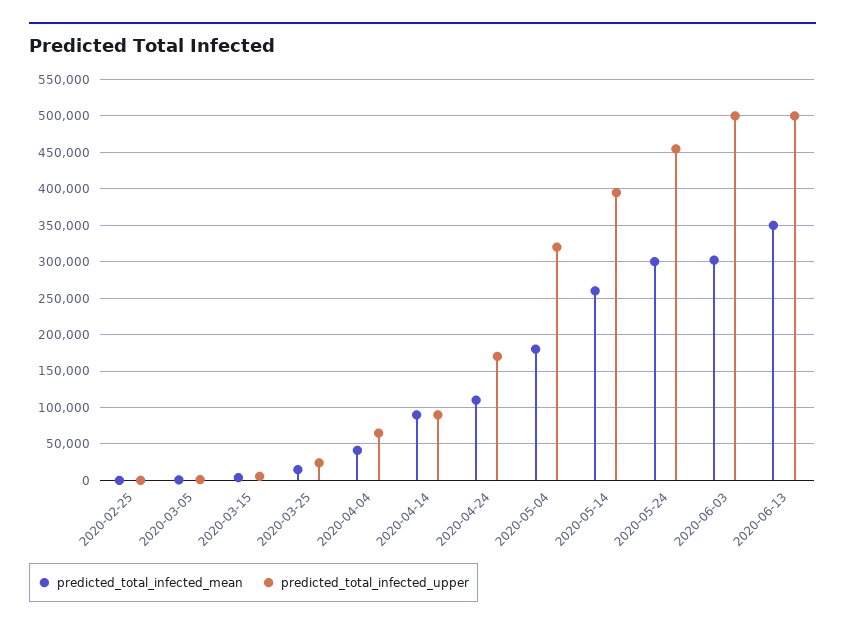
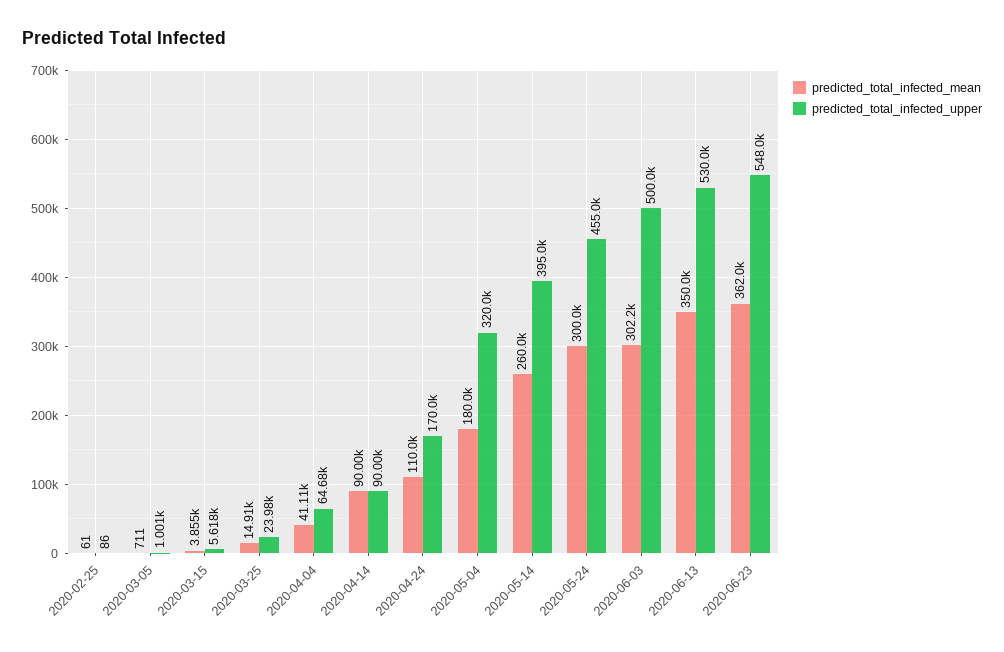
predicted_total_infected_upper, 2020-06-13: 500000 -> 530000
predicted_total_infected_mean, 2020-06-23: none -> 362000
predicted_total_infected_upper, 2020-06-23: none -> 548000

